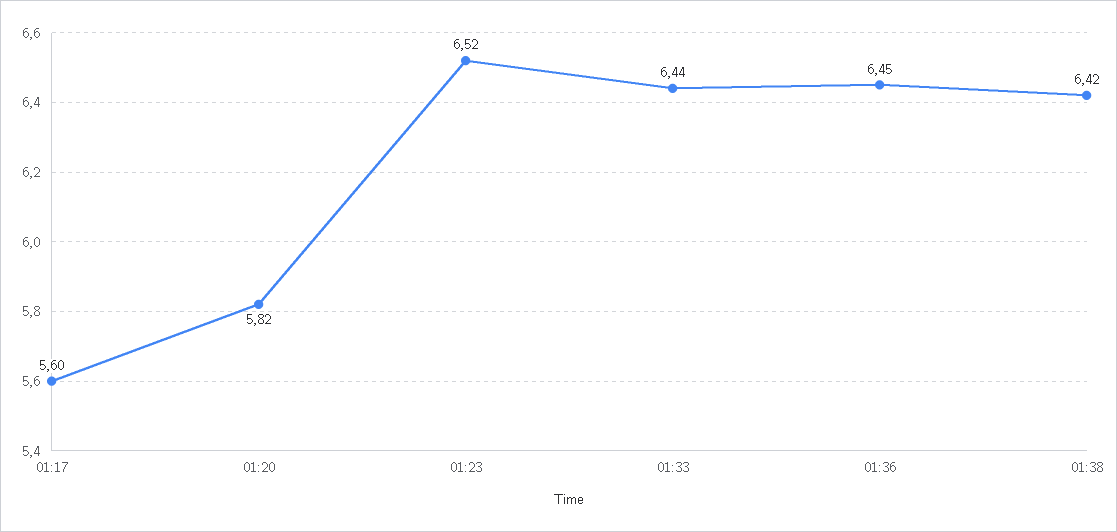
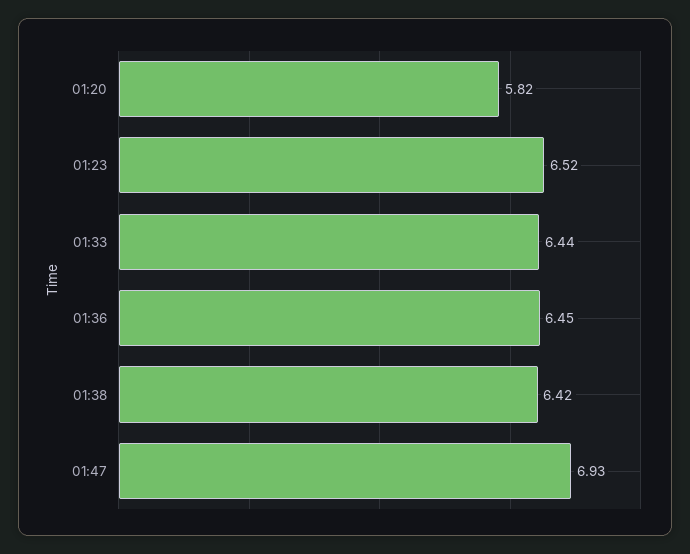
01:17: 5.6 -> none
01:47: none -> 6.93

